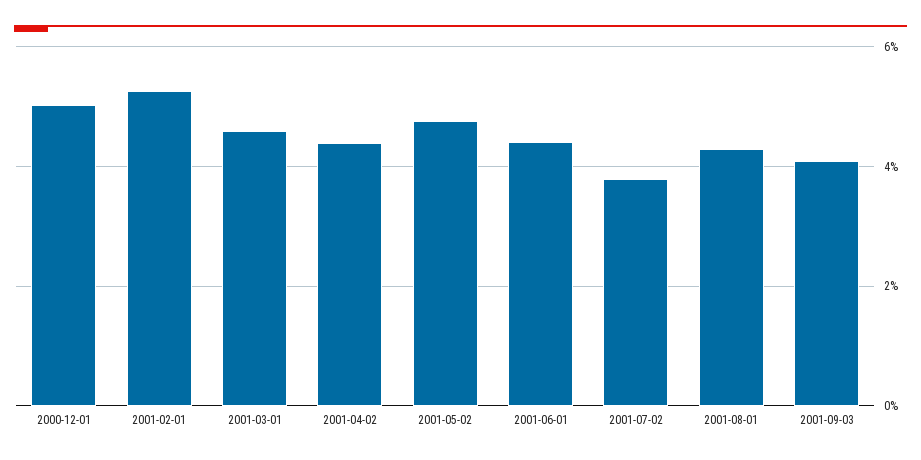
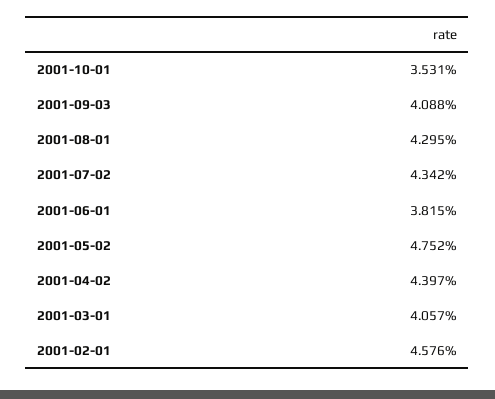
2000-12-01: 5 -> none
2001-02-01: 5.2 -> 4.576
2001-03-01: 4.6 -> 4.057
2001-06-01: 4.4 -> 3.815
2001-07-02: 3.8 -> 4.342
2001-10-01: none -> 3.531

